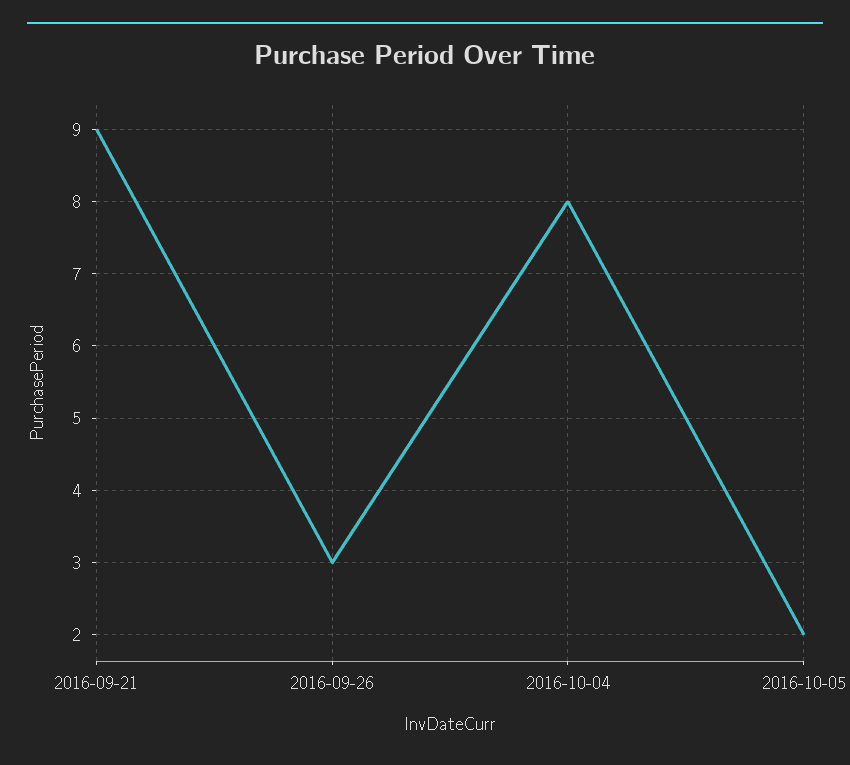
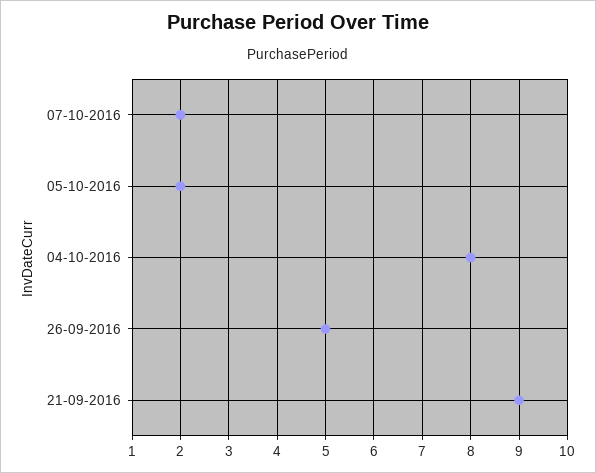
2016-09-26: 3 -> 5
07-10-2016: none -> 2

